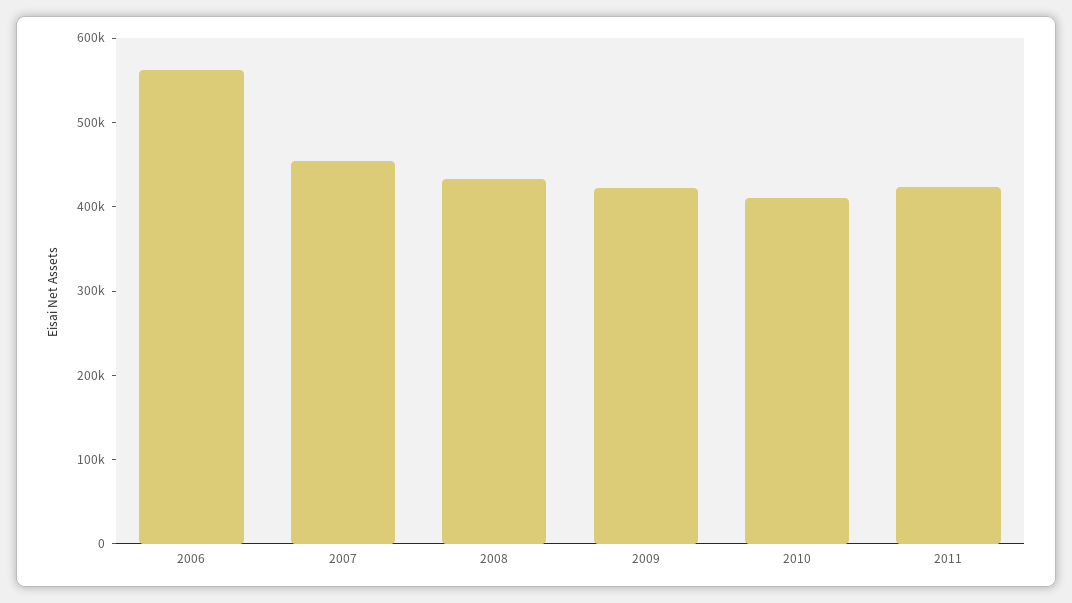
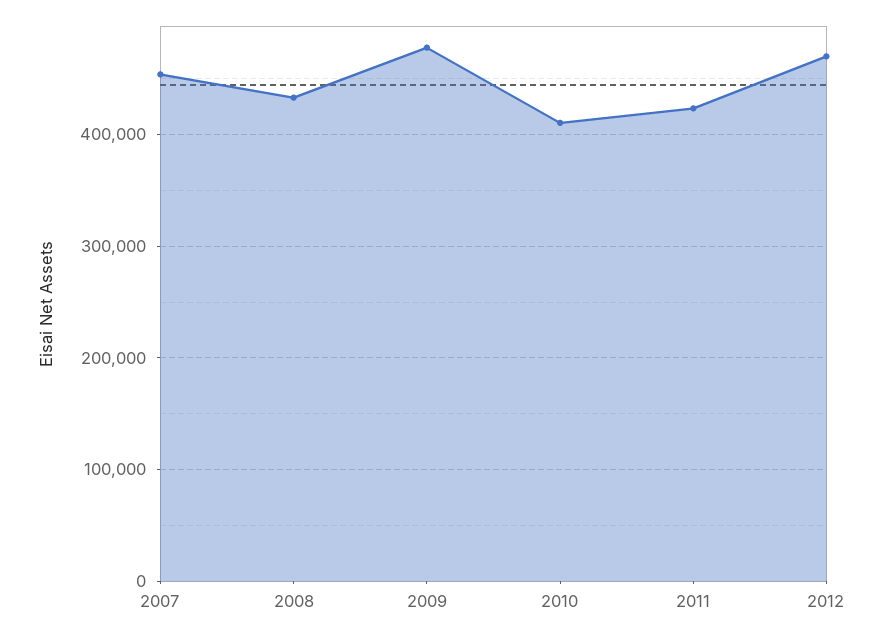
2006: 560000 -> none
2009: 420000 -> 480000
2012: none -> 470000

